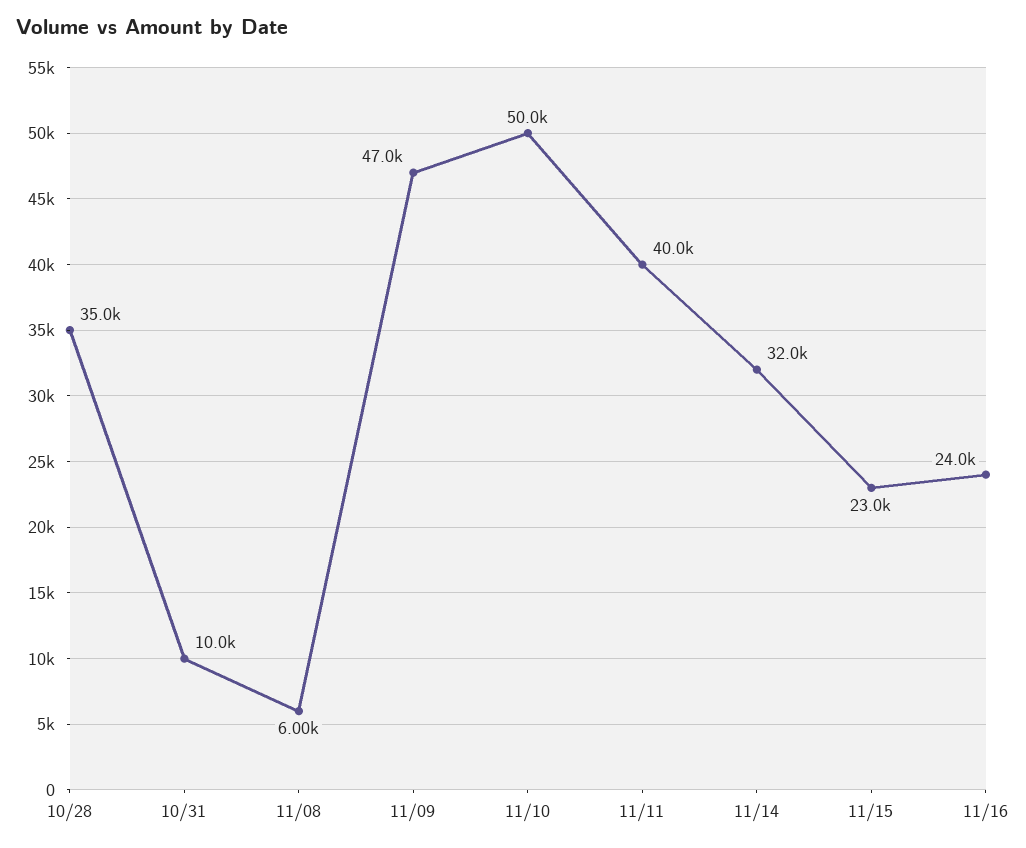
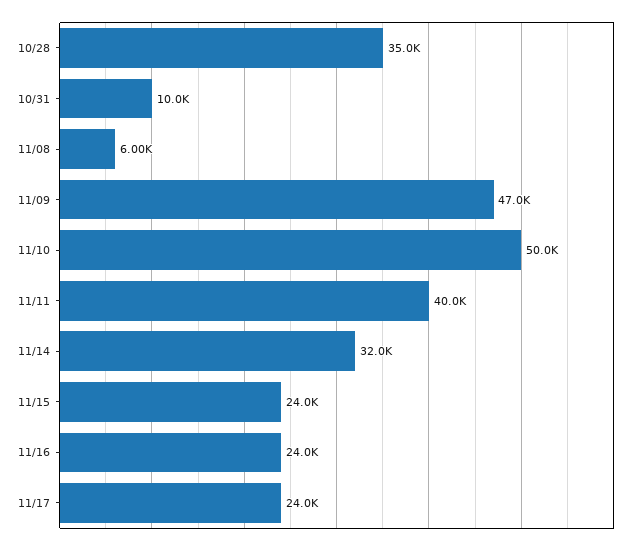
11/15: 23000 -> 24000
11/17: none -> 24000

